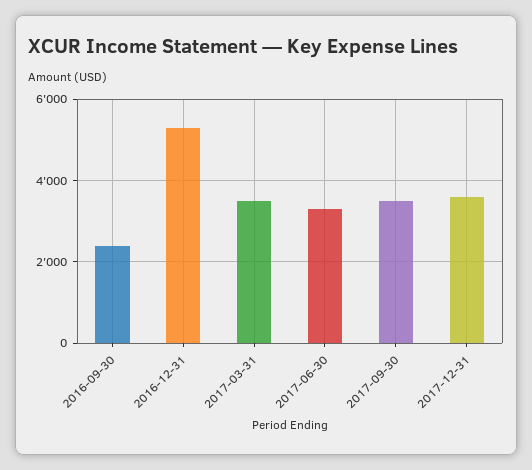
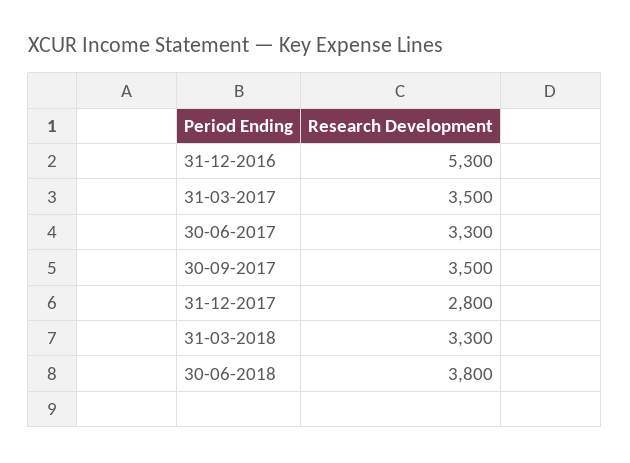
2016-09-30: 2400 -> none
2017-12-31: 3600 -> 2800
31-03-2018: none -> 3300
30-06-2018: none -> 3800

